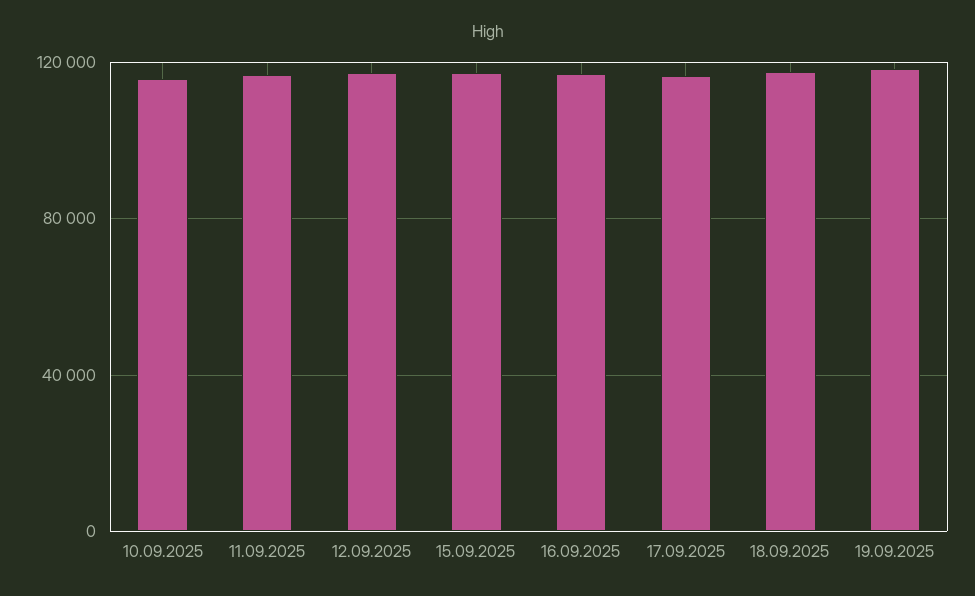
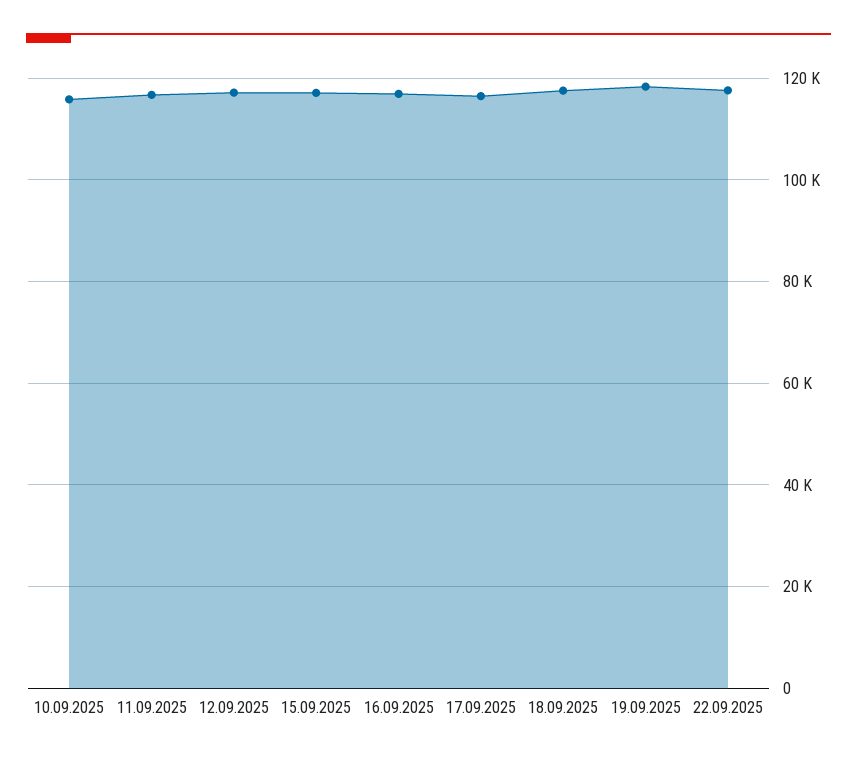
22.09.2025: none -> 118000

